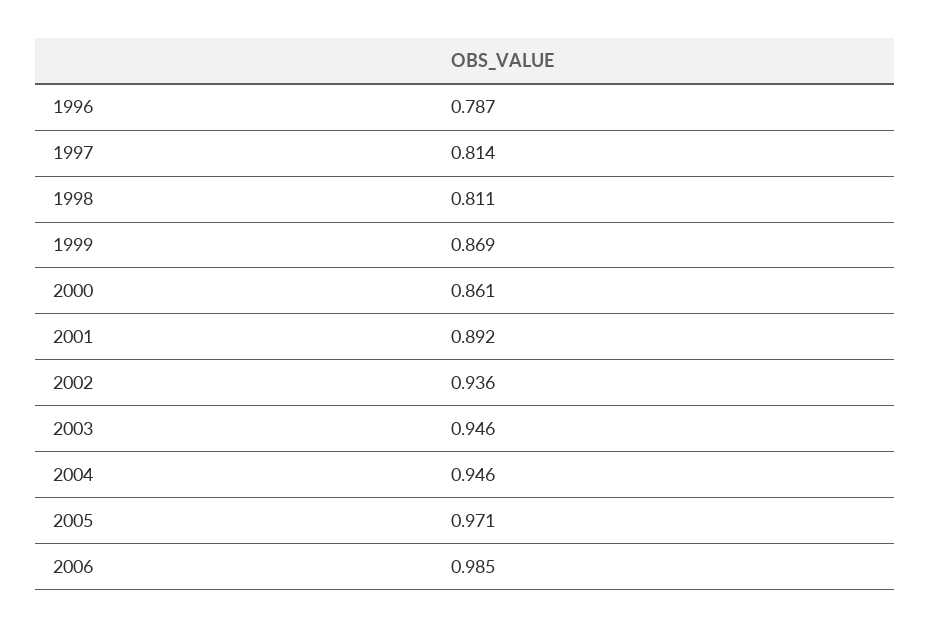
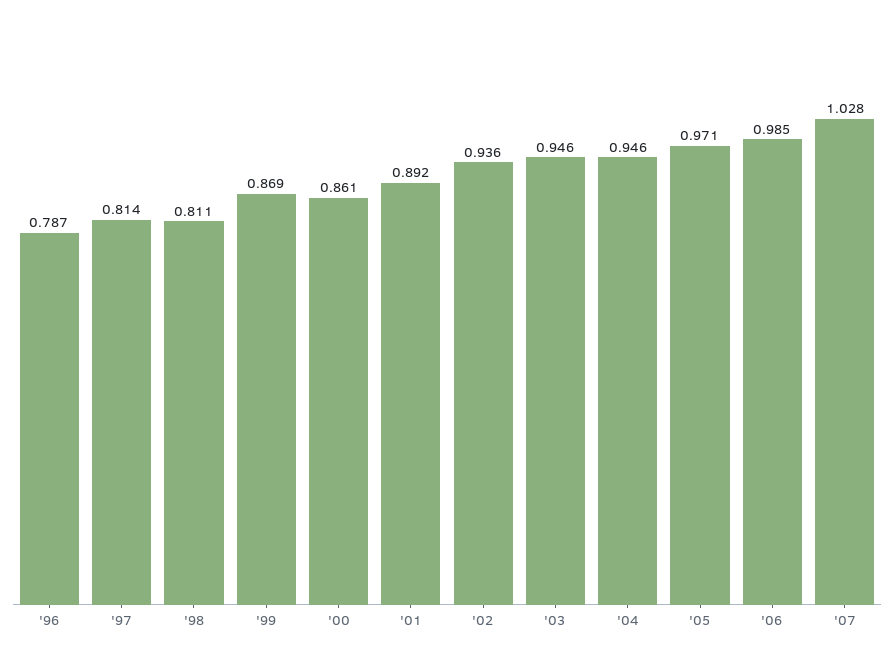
'07: none -> 1.028

